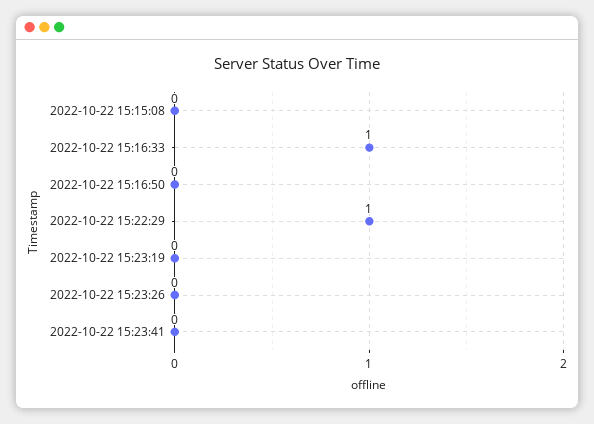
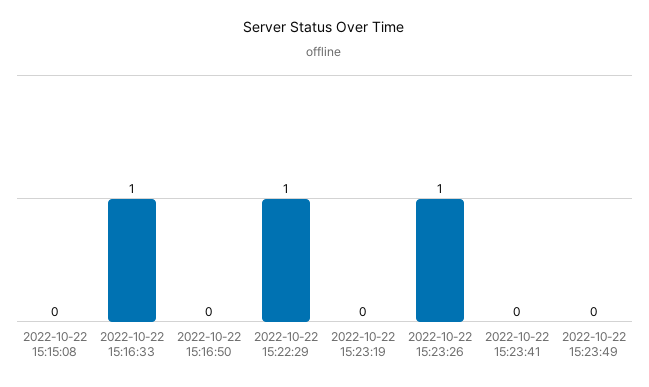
2022-10-22 15:23:26: 0 -> 1
2022-10-22 15:23:49: none -> 0

